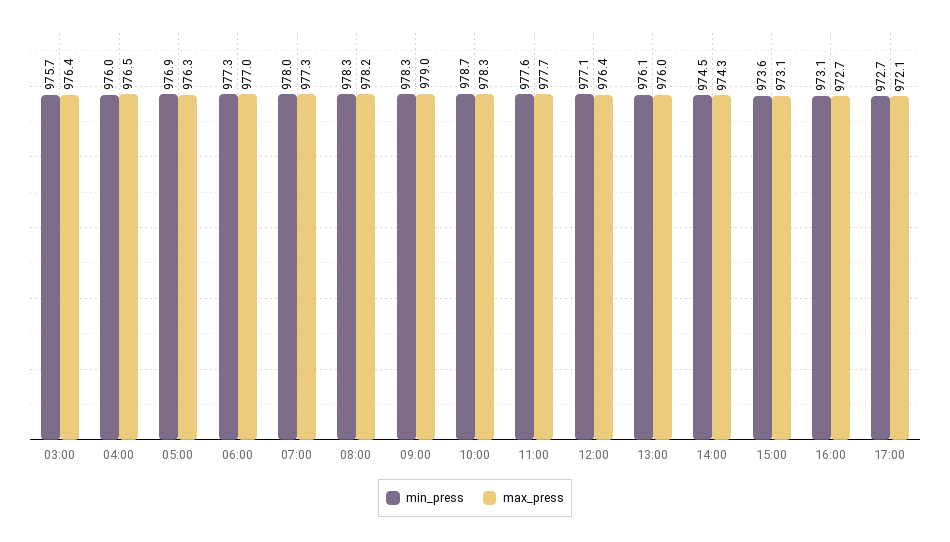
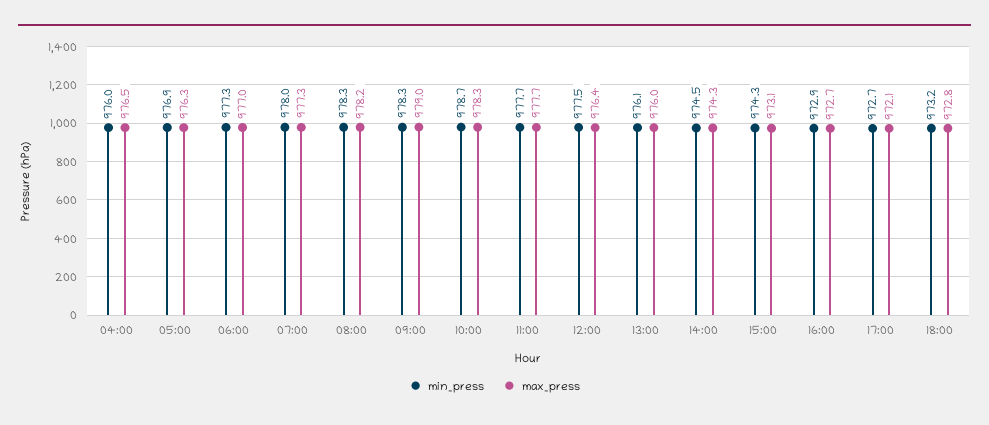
min_press, 03:00: 975.7 -> none
max_press, 03:00: 976.4 -> none
min_press, 11:00: 977.6 -> 977.7
min_press, 12:00: 977.1 -> 977.5
min_press, 15:00: 973.6 -> 974.3
min_press, 16:00: 973.1 -> 972.9
min_press, 18:00: none -> 973.2
max_press, 18:00: none -> 972.8

